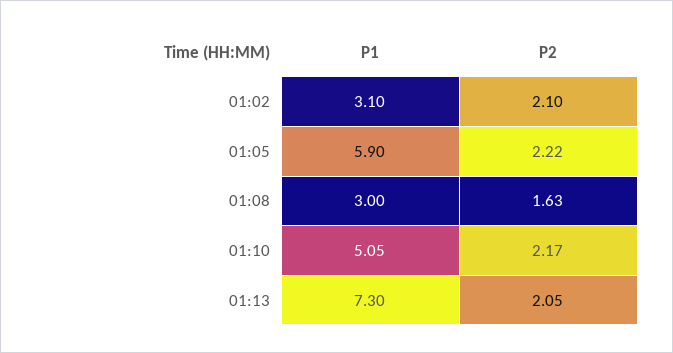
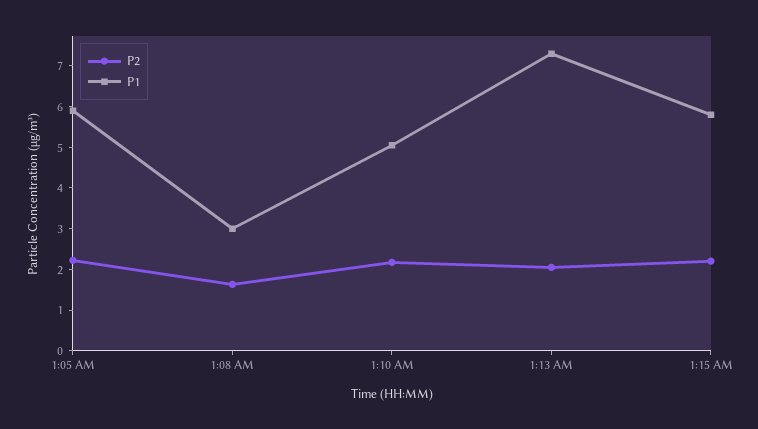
P1, 01:02: 3.1 -> none
P2, 01:02: 2.1 -> none
P2, 1:15 AM: none -> 2.2
P1, 1:15 AM: none -> 5.8

